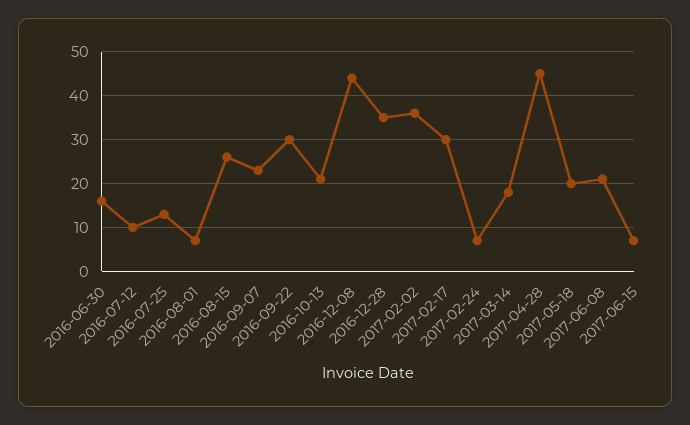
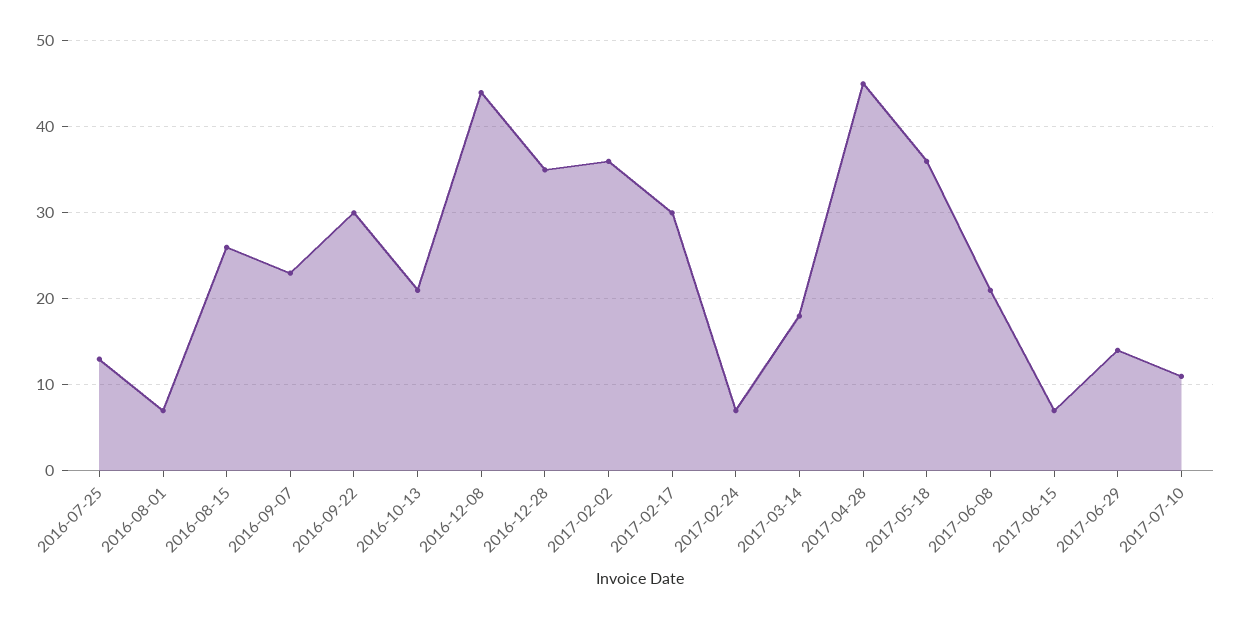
2016-06-30: 15 -> none
2016-07-12: 10 -> none
2017-05-18: 20 -> 36
2017-06-29: none -> 14
2017-07-10: none -> 11

